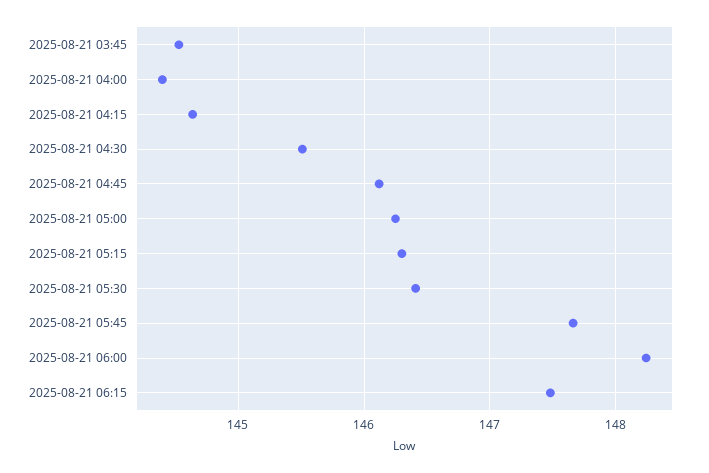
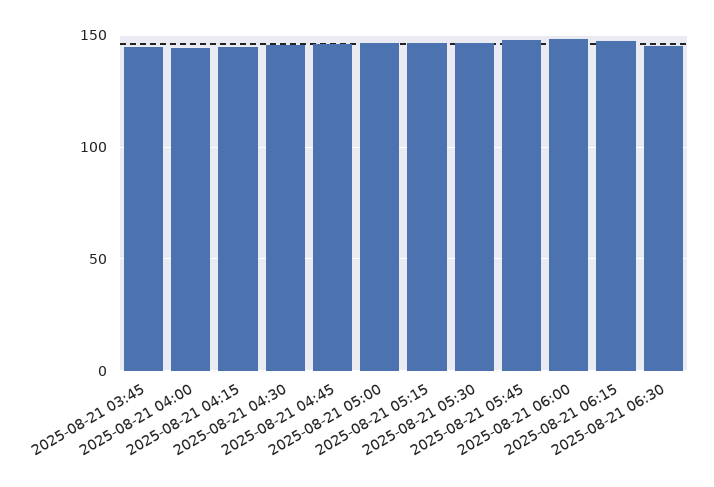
2025-08-21 06:30: none -> 145

